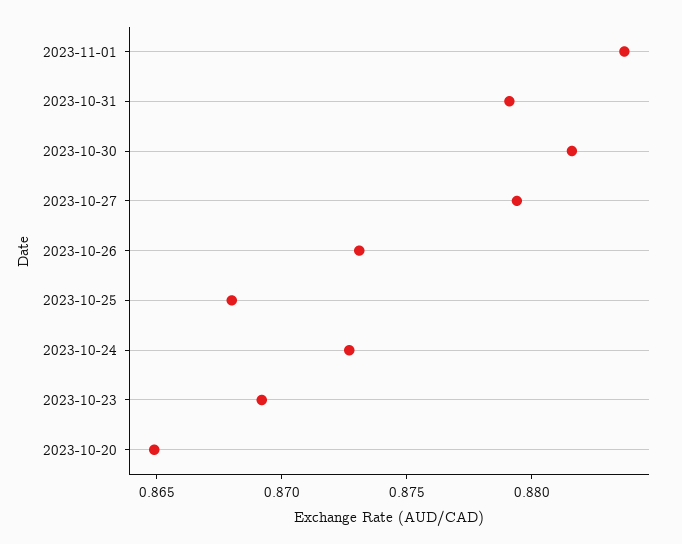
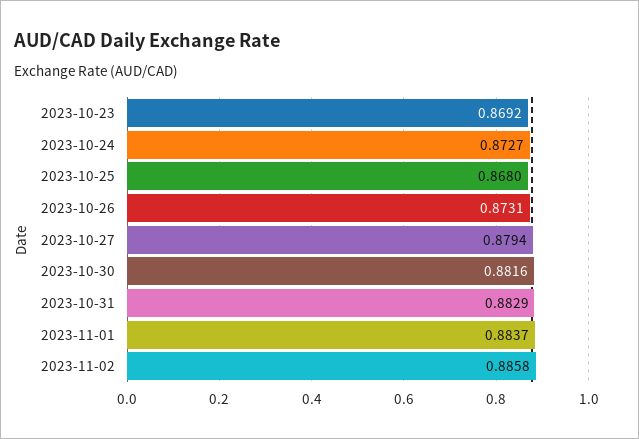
2023-10-31: 0.879 -> 0.8829
2023-10-20: 0.865 -> none
2023-11-02: none -> 0.8858

